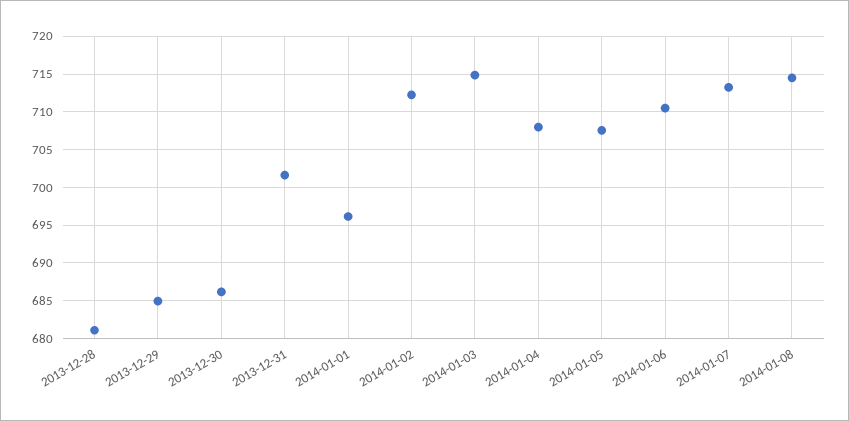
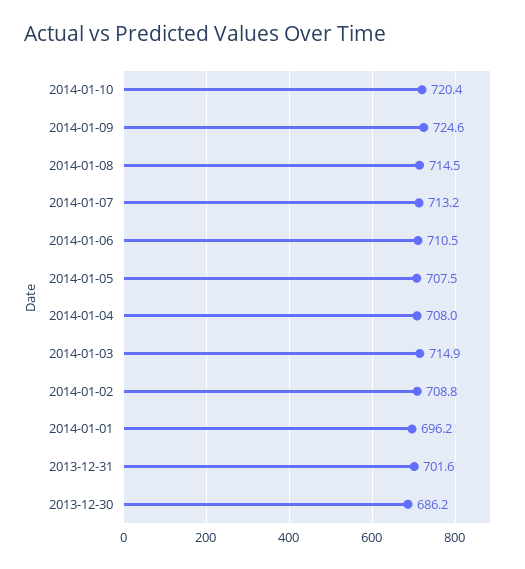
2013-12-28: 681 -> none
2013-12-29: 685 -> none
2014-01-02: 712 -> 708.8
2014-01-10: none -> 720.4
2014-01-09: none -> 724.6

